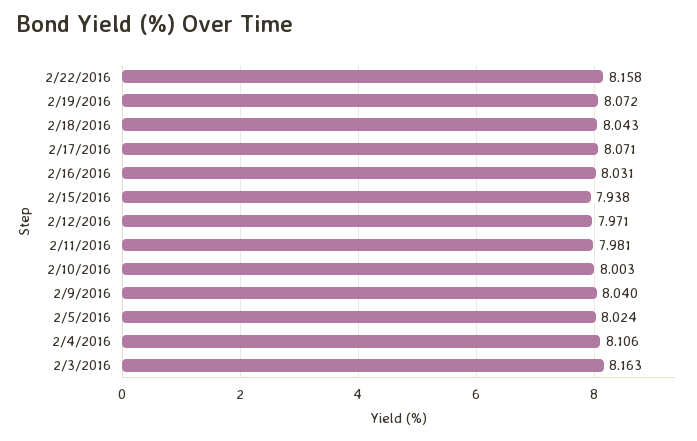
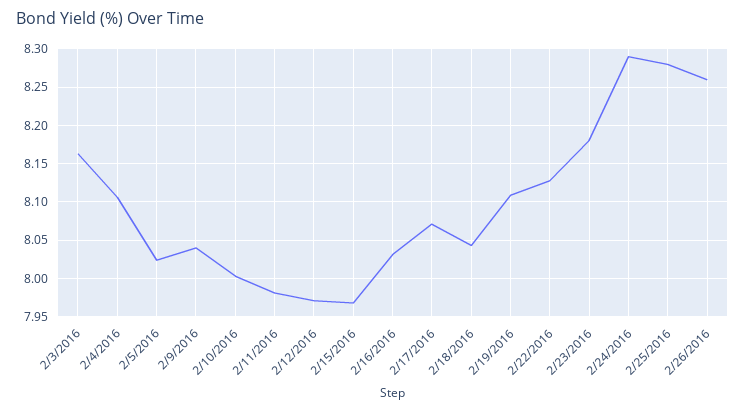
2/22/2016: 8.158 -> 8.13
2/19/2016: 8.072 -> 8.11
2/15/2016: 7.938 -> 7.97
2/23/2016: none -> 8.18
2/24/2016: none -> 8.29
2/25/2016: none -> 8.28
2/26/2016: none -> 8.26

